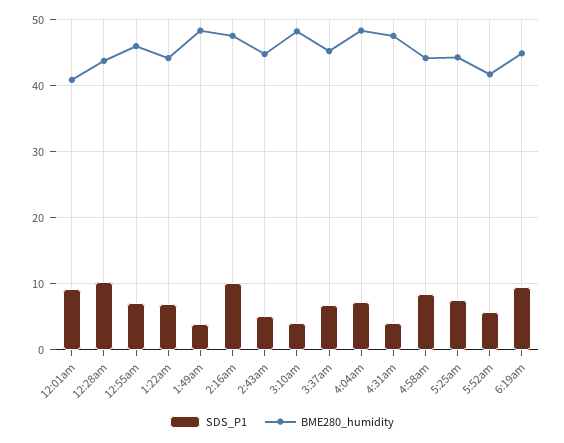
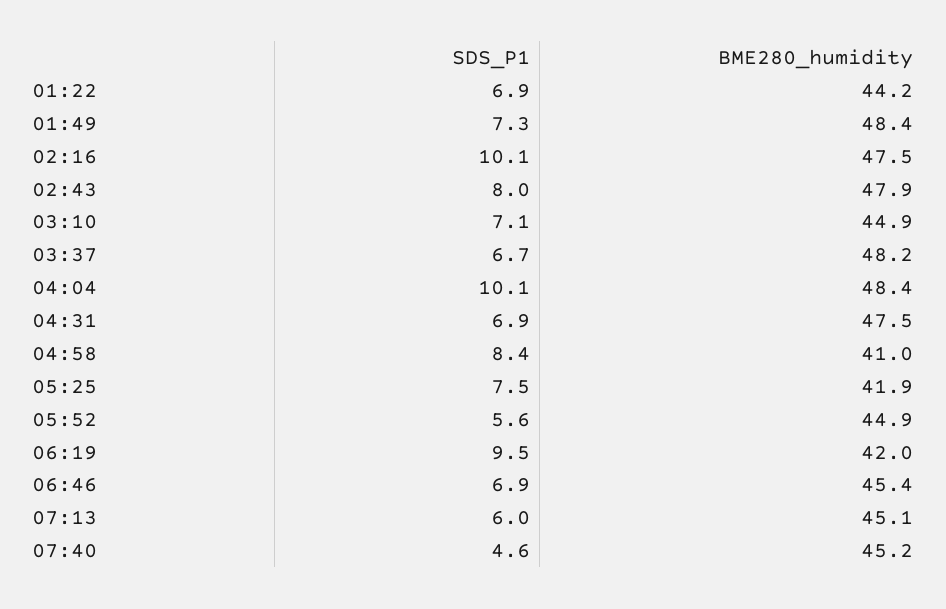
SDS_P1, 12:01am: 9 -> none
BME280_humidity, 12:01am: 41 -> none
SDS_P1, 12:28am: 10 -> none
BME280_humidity, 12:28am: 44 -> none
SDS_P1, 12:55am: 7 -> none
BME280_humidity, 12:55am: 46 -> none
SDS_P1, 1:49am: 4 -> 7.3
SDS_P1, 2:43am: 5 -> 8
BME280_humidity, 2:43am: 45 -> 47.9
SDS_P1, 3:10am: 4 -> 7.1
BME280_humidity, 3:10am: 48 -> 44.9
BME280_humidity, 3:37am: 45 -> 48.2
SDS_P1, 4:04am: 7 -> 10.1
SDS_P1, 4:31am: 4 -> 6.9
BME280_humidity, 4:58am: 44 -> 41
BME280_humidity, 5:25am: 44 -> 41.9
BME280_humidity, 5:52am: 42 -> 44.9
BME280_humidity, 6:19am: 45 -> 42
SDS_P1, 06:46: none -> 6.9
BME280_humidity, 06:46: none -> 45.4
SDS_P1, 07:13: none -> 6
BME280_humidity, 07:13: none -> 45.1
SDS_P1, 07:40: none -> 4.6
BME280_humidity, 07:40: none -> 45.2

